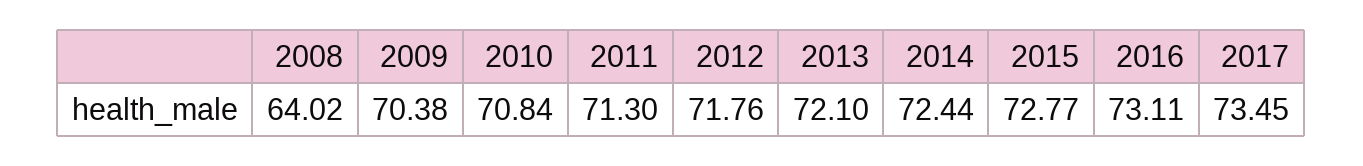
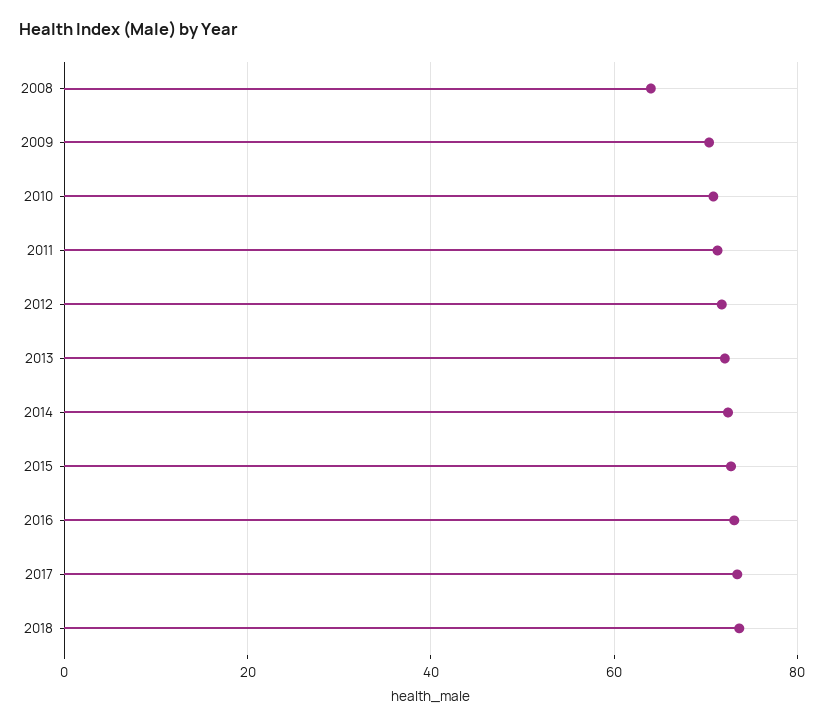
2018: none -> 74

